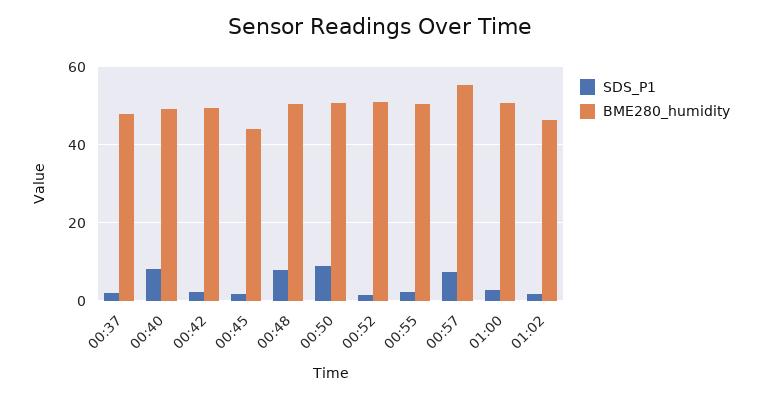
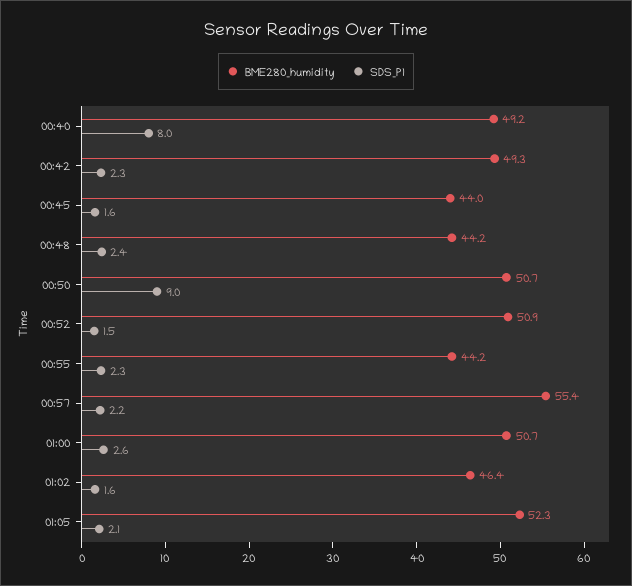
SDS_P1, 00:37: 2 -> none
BME280_humidity, 00:37: 48 -> none
SDS_P1, 00:48: 8 -> 2.4
BME280_humidity, 00:48: 50 -> 44.2
BME280_humidity, 00:55: 50 -> 44.2
SDS_P1, 00:57: 8 -> 2.2
BME280_humidity, 01:05: none -> 52.3
SDS_P1, 01:05: none -> 2.1

